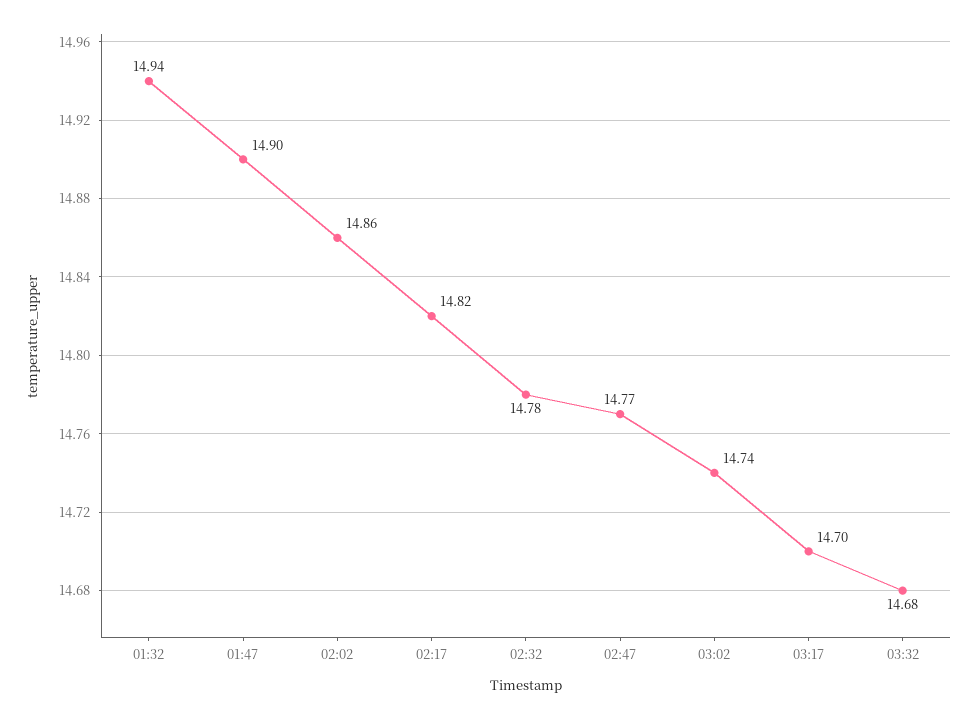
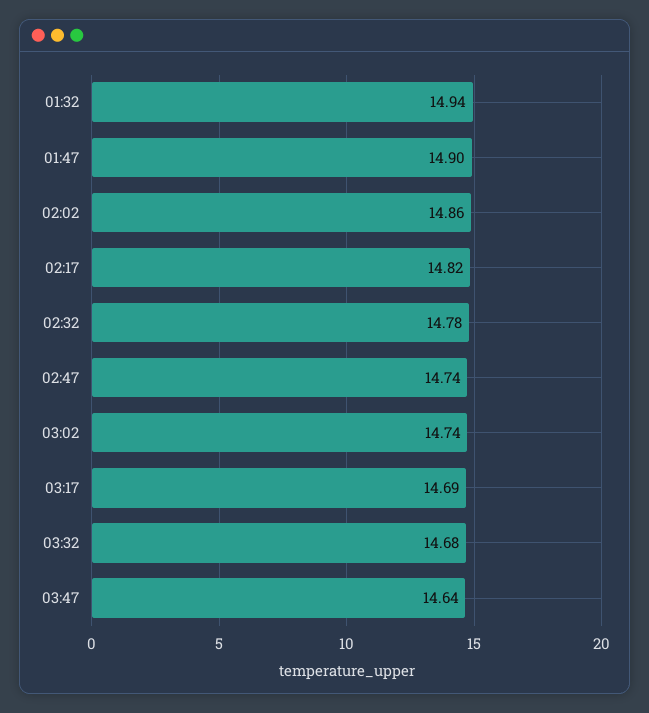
02:47: 14.77 -> 14.74
03:17: 14.7 -> 14.69
03:47: none -> 14.64

